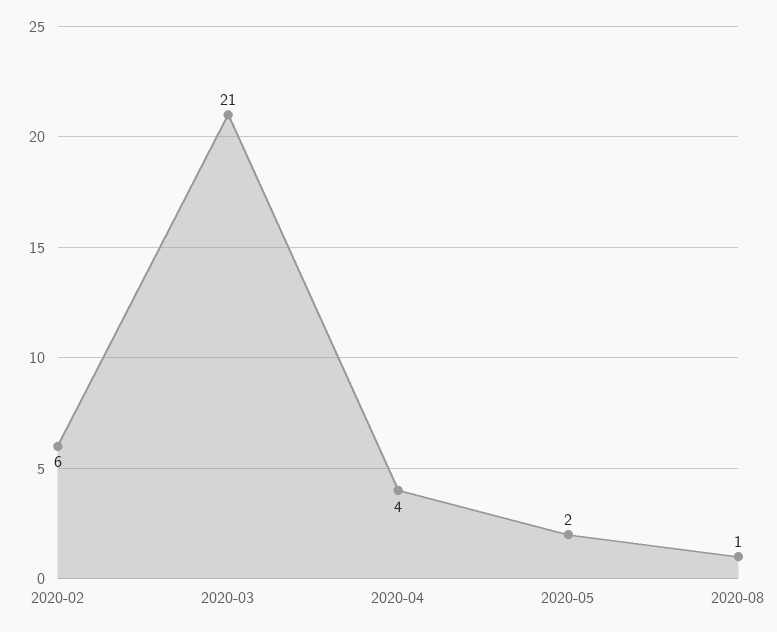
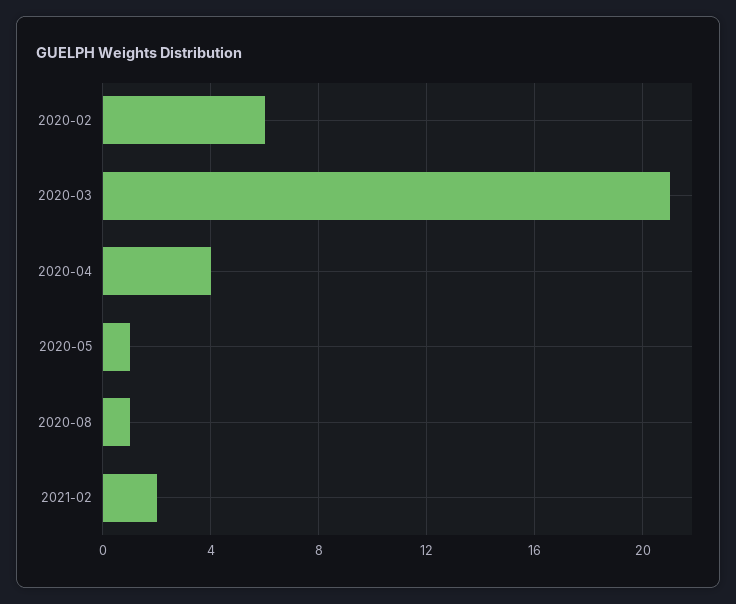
2020-05: 2 -> 1
2021-02: none -> 2

